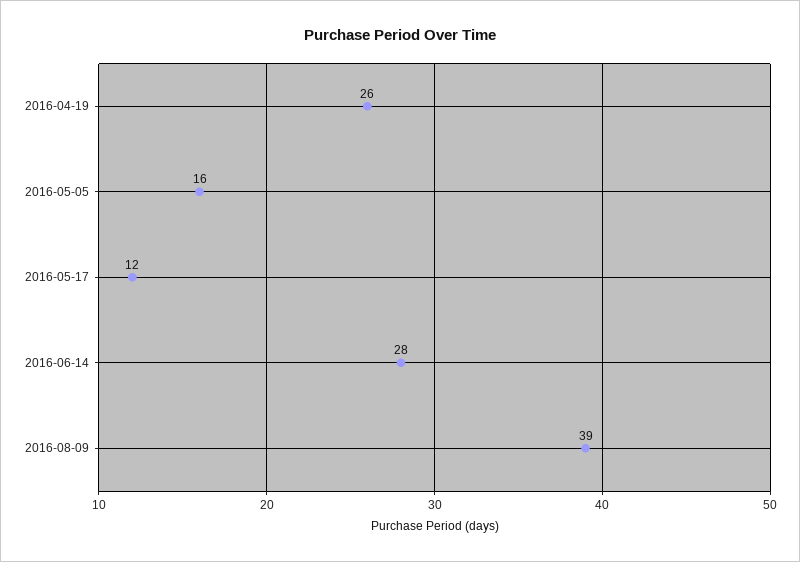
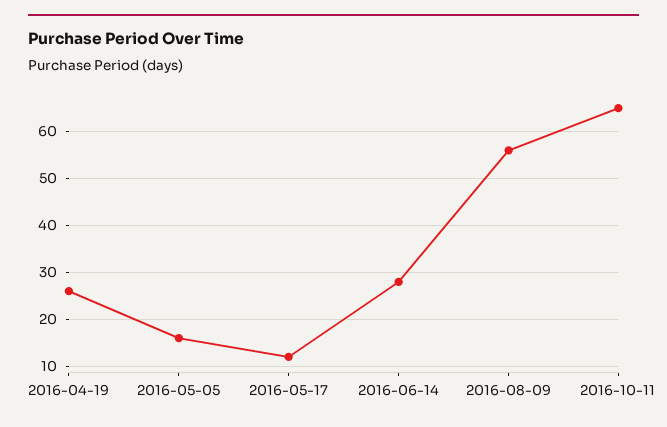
2016-08-09: 39 -> 55
2016-10-11: none -> 65

